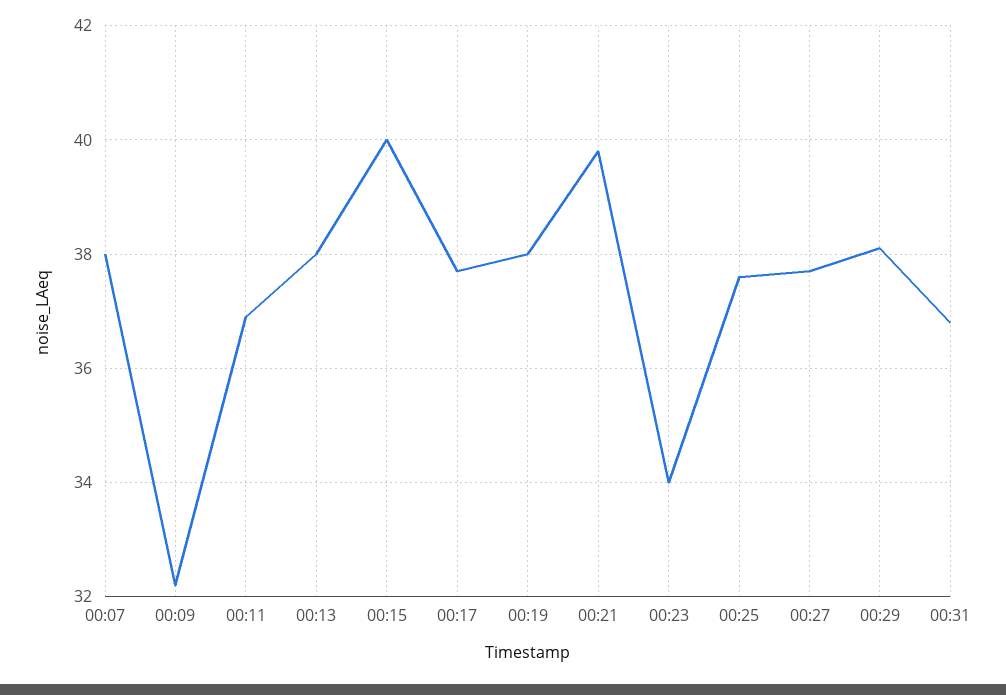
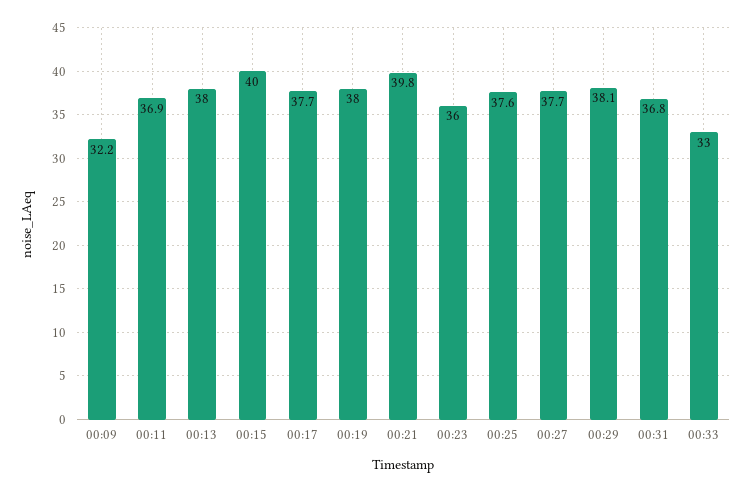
00:07: 38 -> none
00:23: 34 -> 36
00:33: none -> 33

